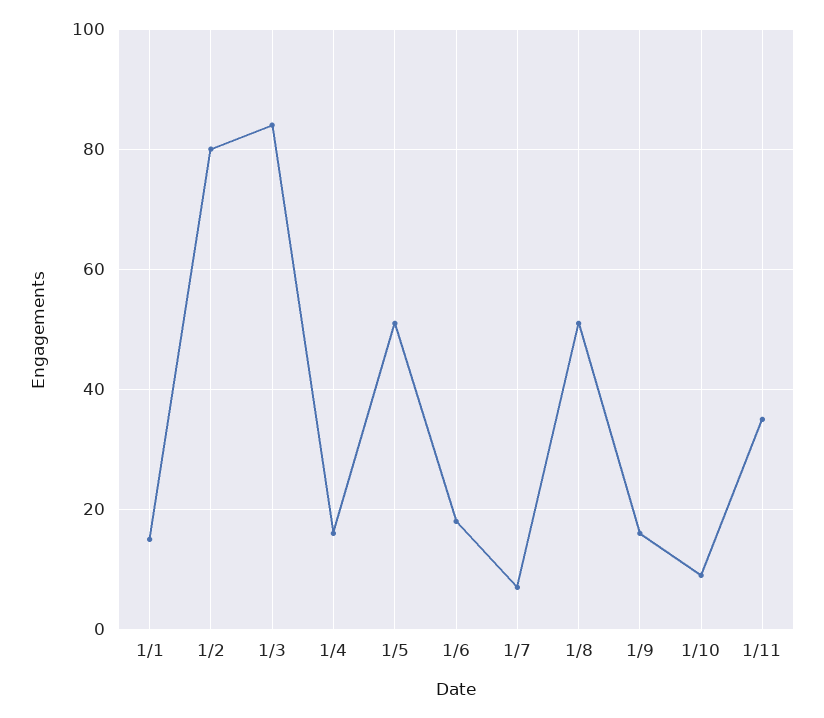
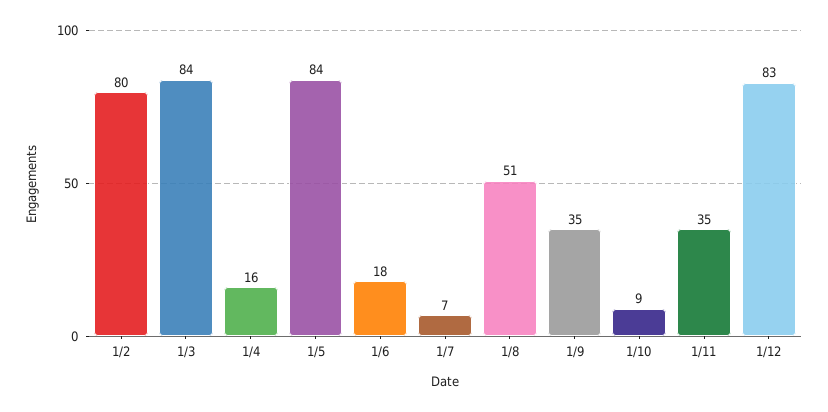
1/1: 15 -> none
1/5: 50 -> 84
1/9: 15 -> 35
1/12: none -> 83

